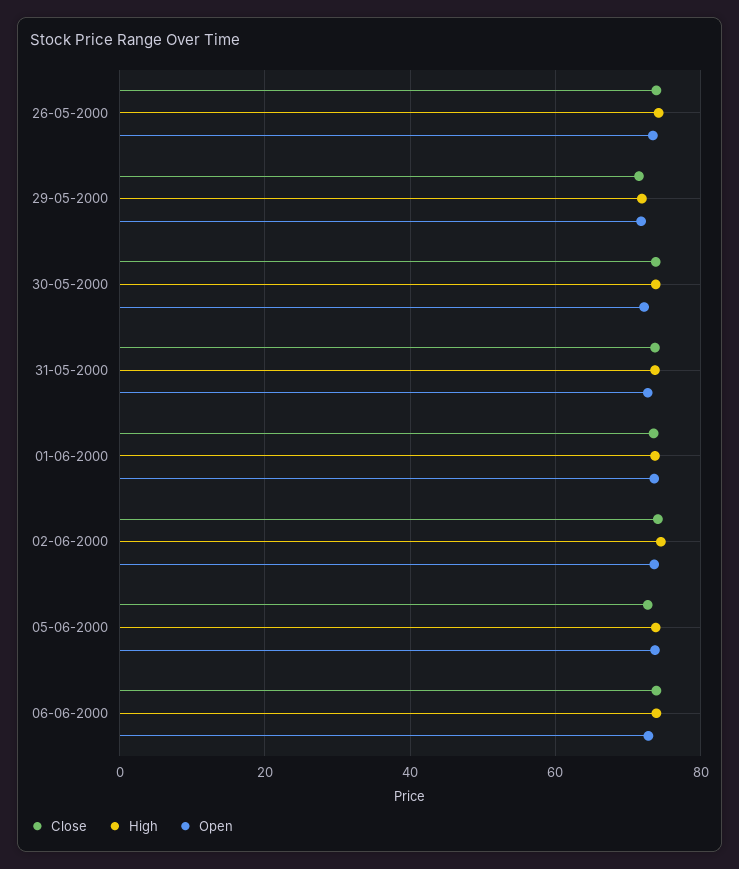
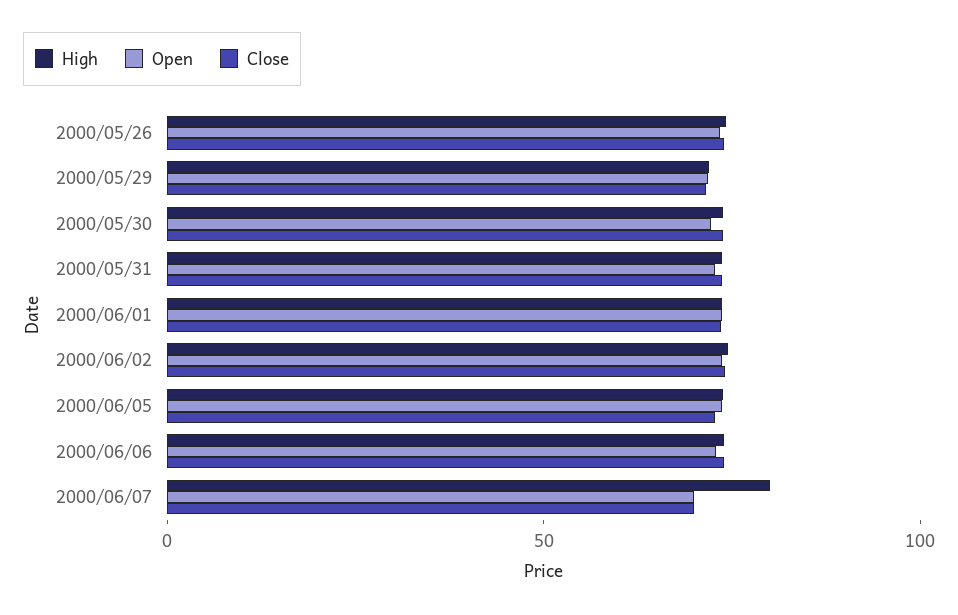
High, 2000/06/07: none -> 80
Open, 2000/06/07: none -> 70
Close, 2000/06/07: none -> 70

